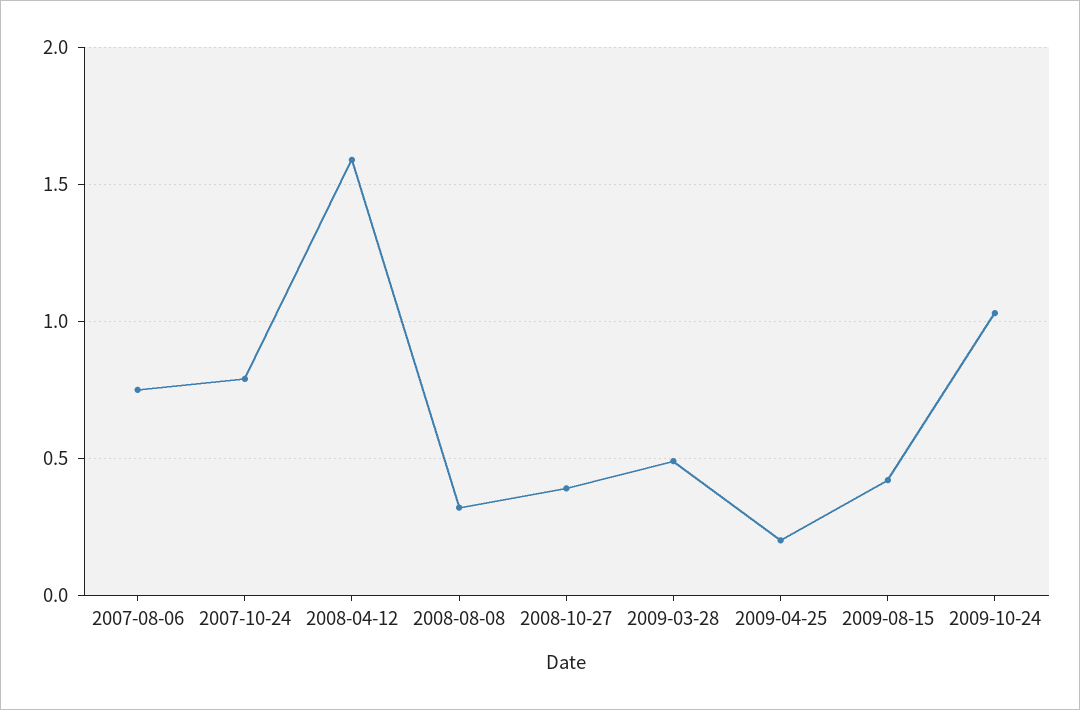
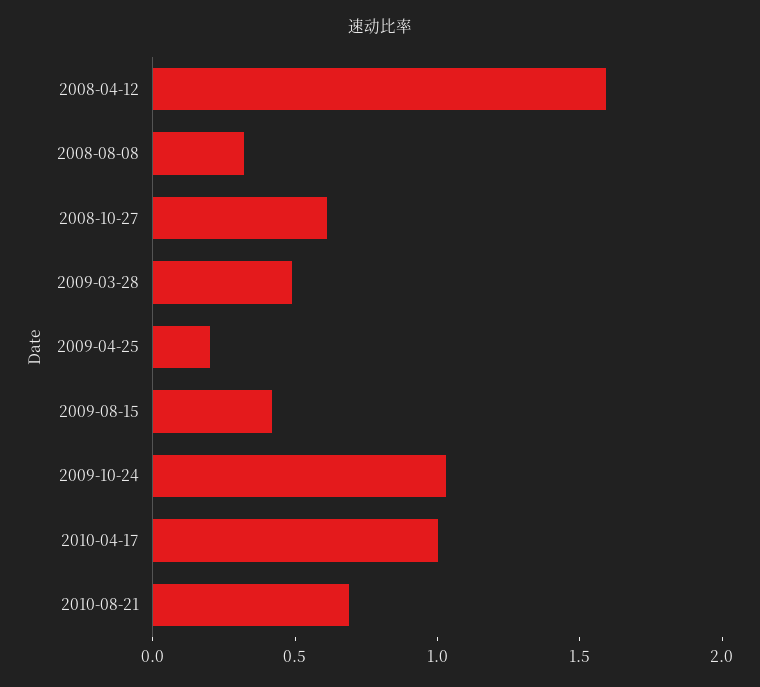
2007-08-06: 0.75 -> none
2007-10-24: 0.8 -> none
2008-10-27: 0.4 -> 0.6
2010-04-17: none -> 1
2010-08-21: none -> 0.7

